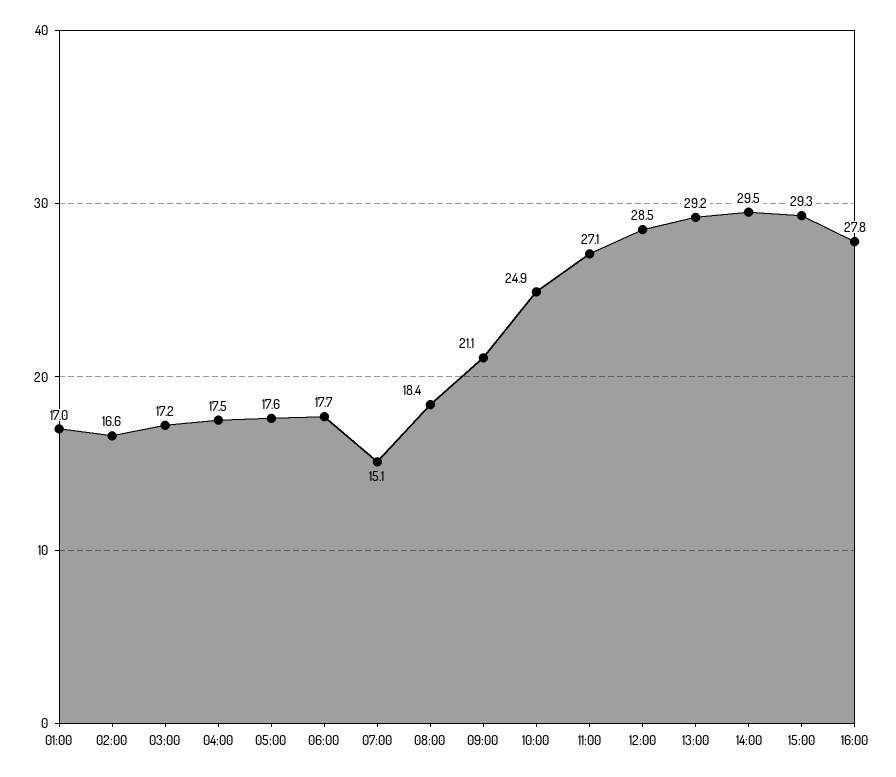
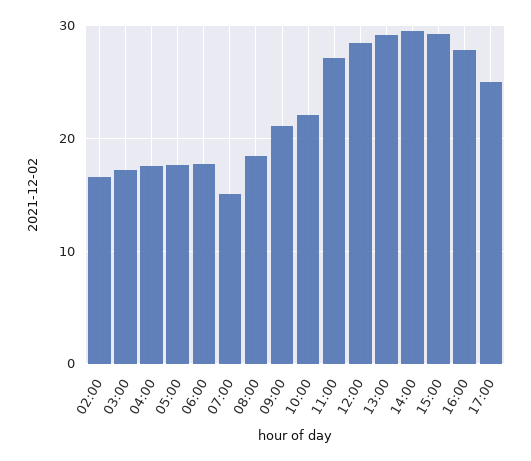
01:00: 17 -> none
10:00: 24.9 -> 22
17:00: none -> 25

